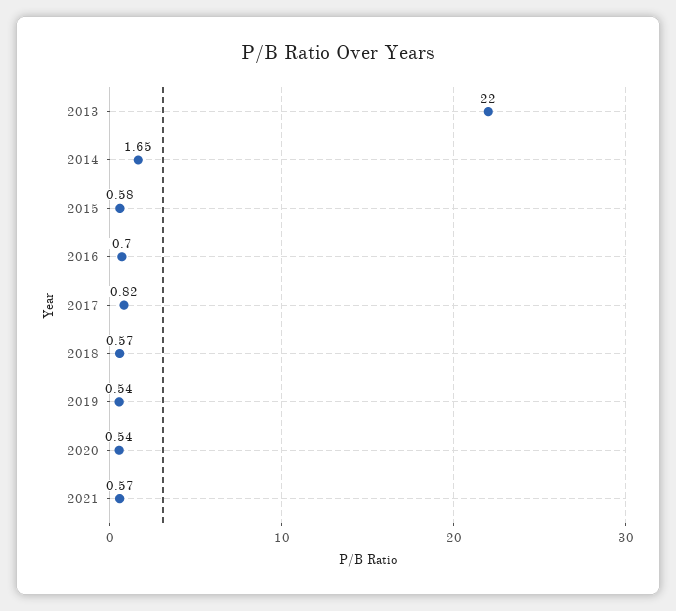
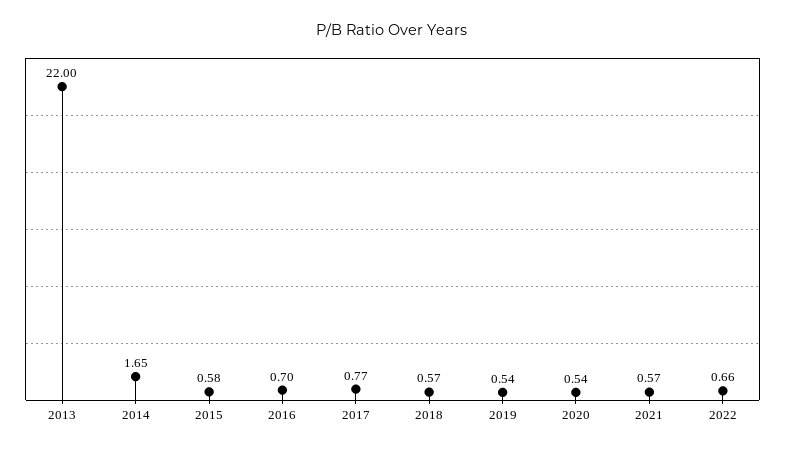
2017: 0.82 -> 0.77
2022: none -> 0.66

